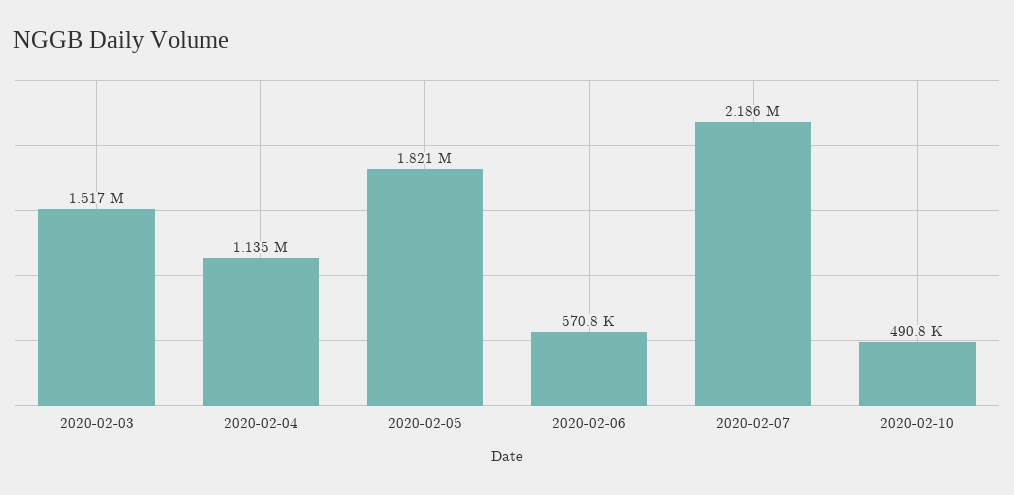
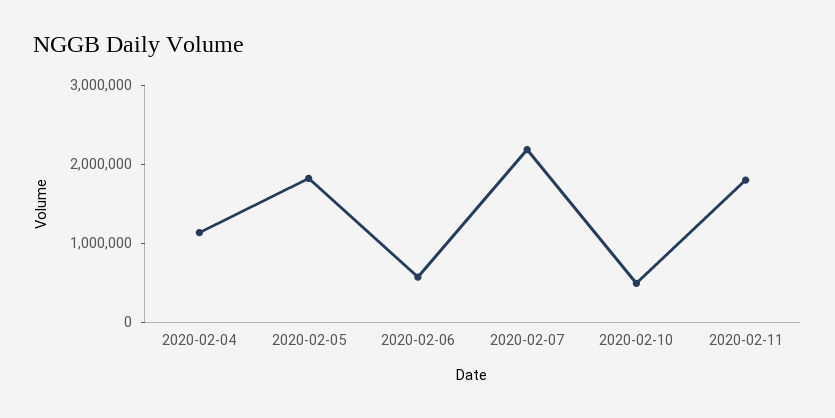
2020-02-03: 1517000 -> none
2020-02-11: none -> 1800000

